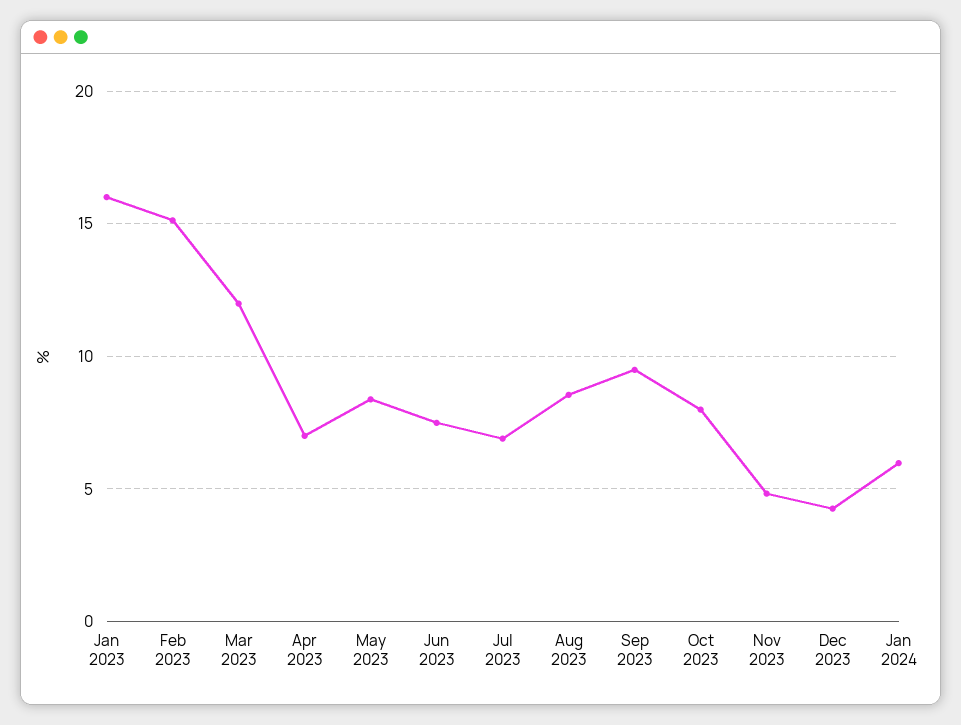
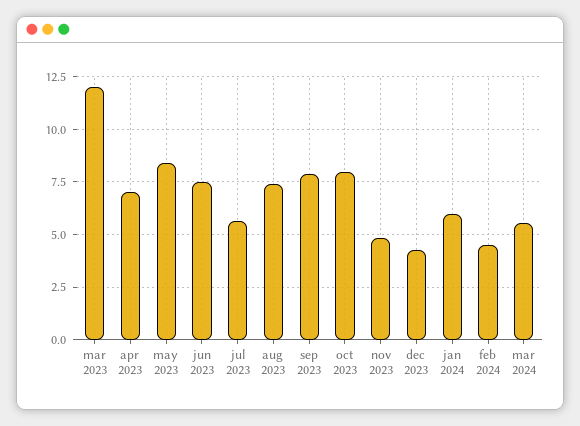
Jan 2023: 16 -> none
Feb 2023: 15 -> none
Jul 2023: 7 -> 5.5
Aug 2023: 8.5 -> 7.5
Sep 2023: 9.5 -> 8
feb 2024: none -> 4.5
mar 2024: none -> 5.5

